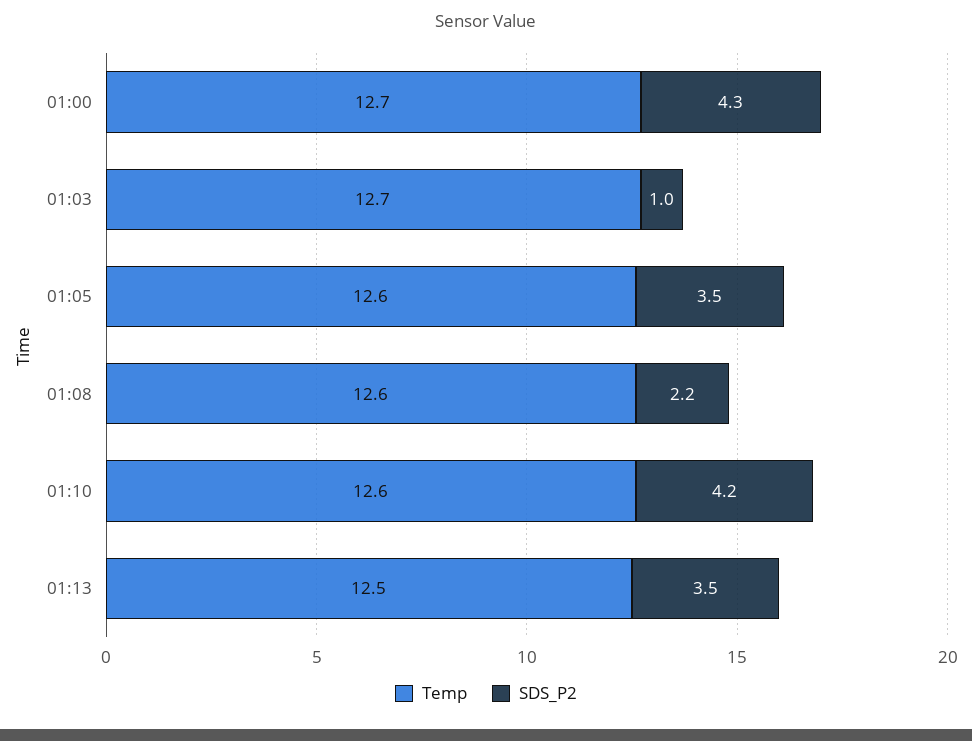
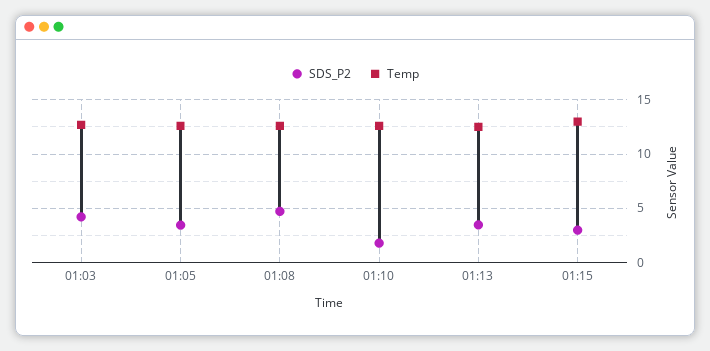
Temp, 01:00: 12.7 -> none
SDS_P2, 01:00: 4.3 -> none
SDS_P2, 01:03: 1 -> 4
SDS_P2, 01:08: 2.2 -> 5
SDS_P2, 01:10: 4.2 -> 2
SDS_P2, 01:15: none -> 3
Temp, 01:15: none -> 13

